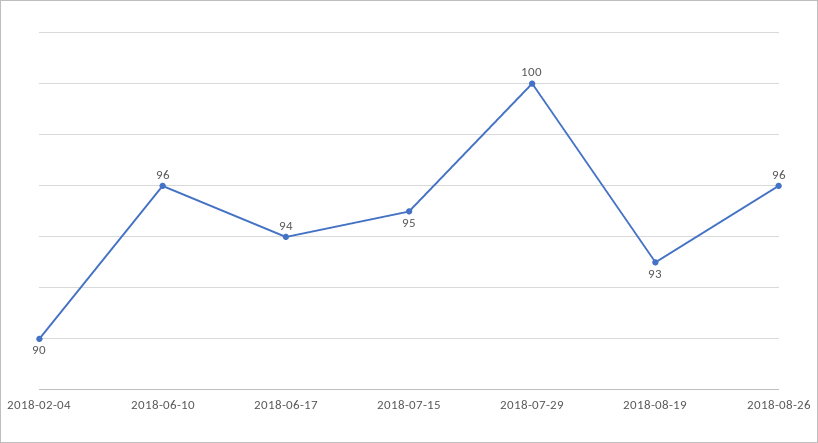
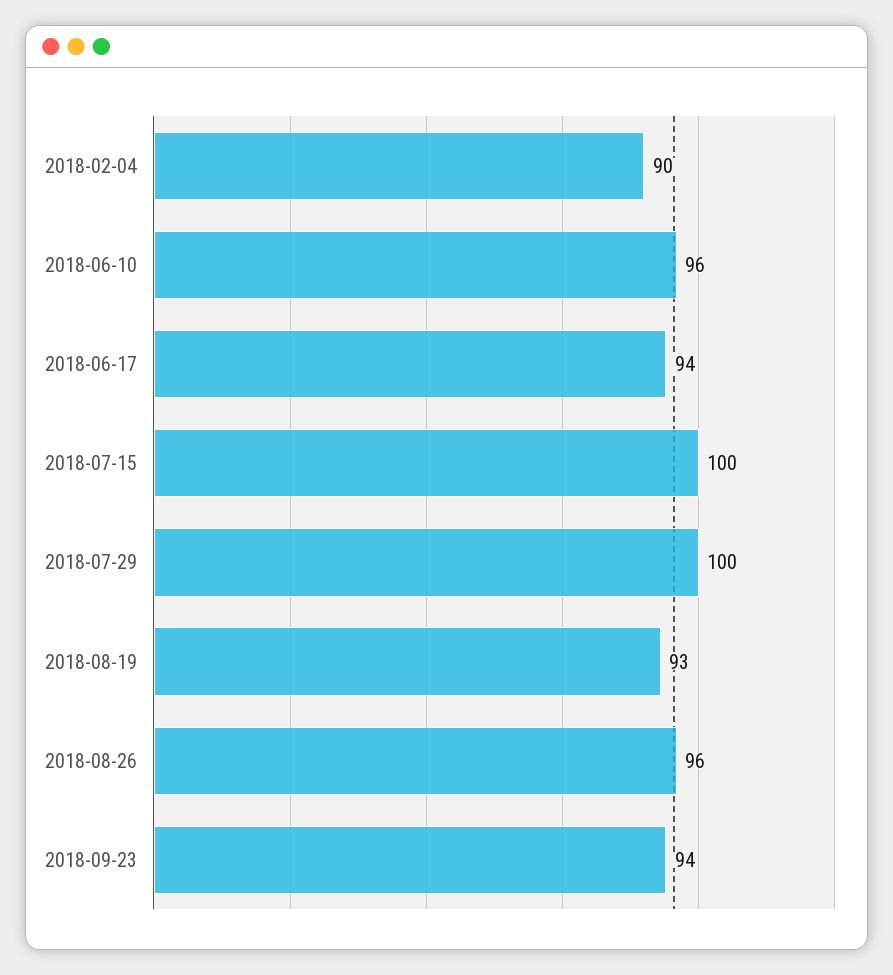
2018-07-15: 95 -> 100
2018-09-23: none -> 94

